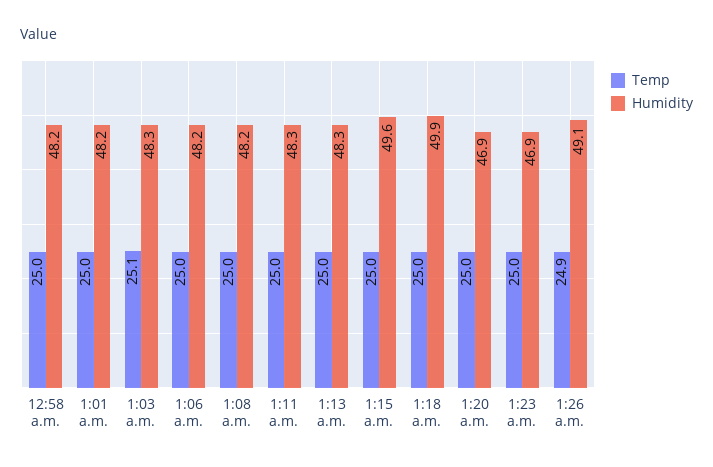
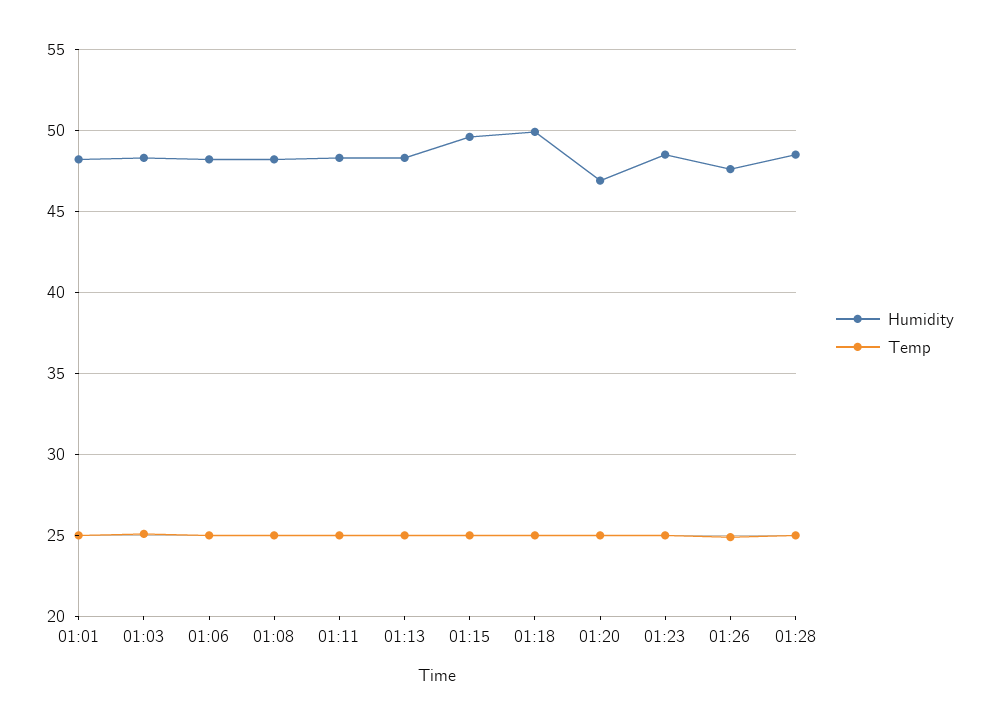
Temp, 12:58 a.m.: 25 -> none
Humidity, 12:58 a.m.: 48.2 -> none
Humidity, 1:23 a.m.: 46.9 -> 48.5
Humidity, 1:26 a.m.: 49.1 -> 47.5
Humidity, 01:28: none -> 48.5
Temp, 01:28: none -> 25

